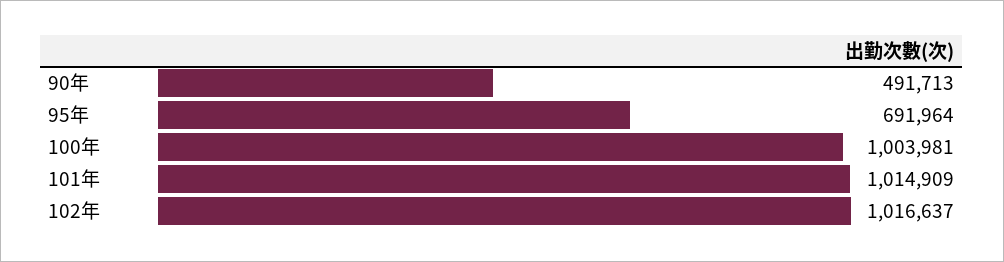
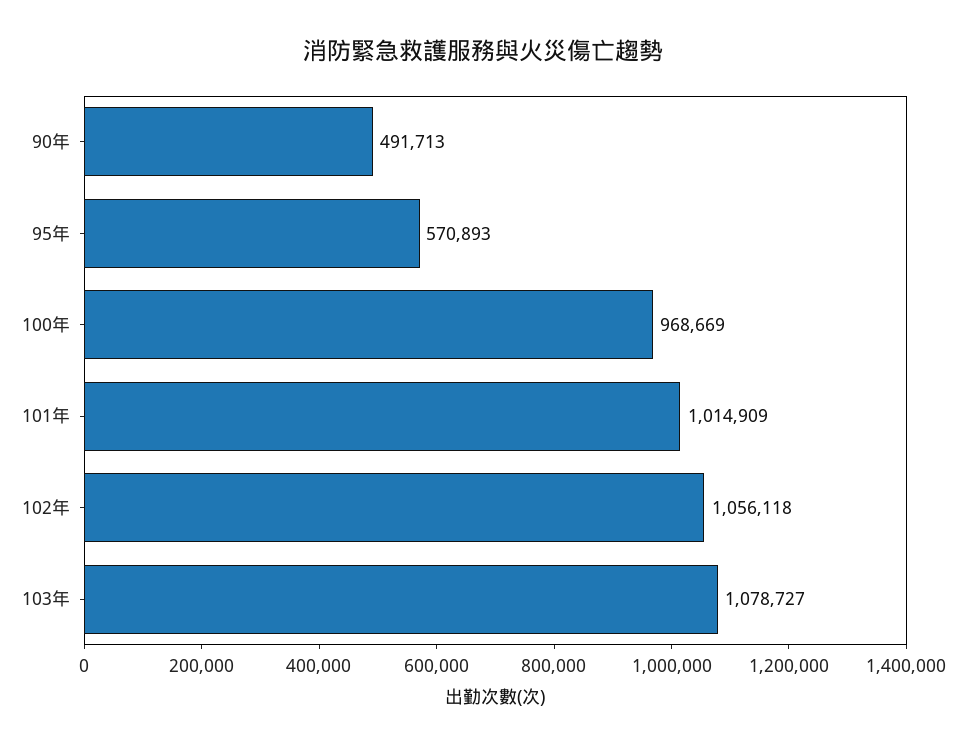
95年: 691964 -> 570893
100年: 1003981 -> 968669
102年: 1016637 -> 1056118
103年: none -> 1078727

